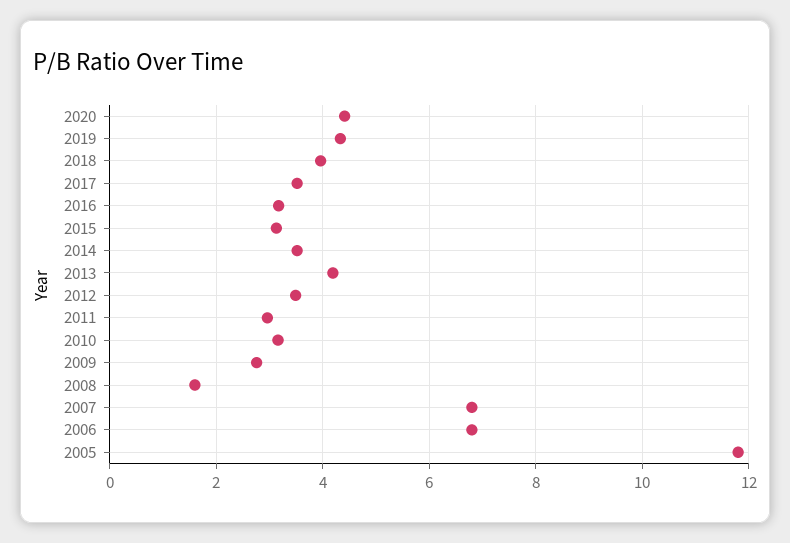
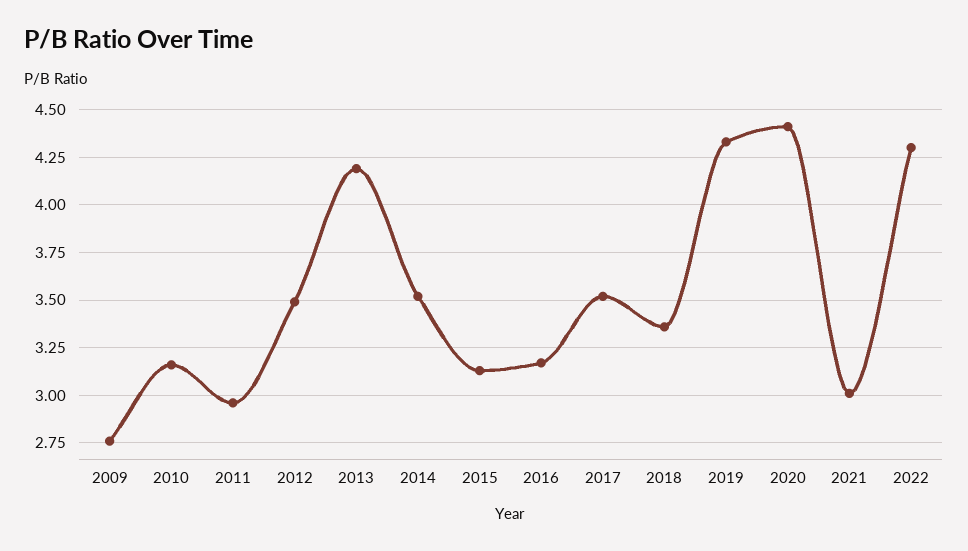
2018: 4 -> 3.35
2008: 1.6 -> none
2007: 6.8 -> none
2006: 6.8 -> none
2005: 11.8 -> none
2021: none -> 3
2022: none -> 4.3

